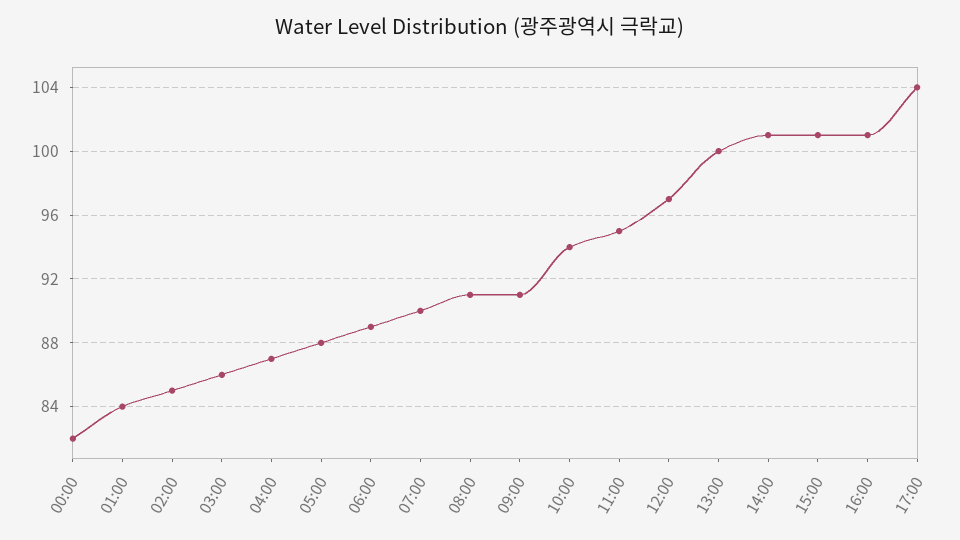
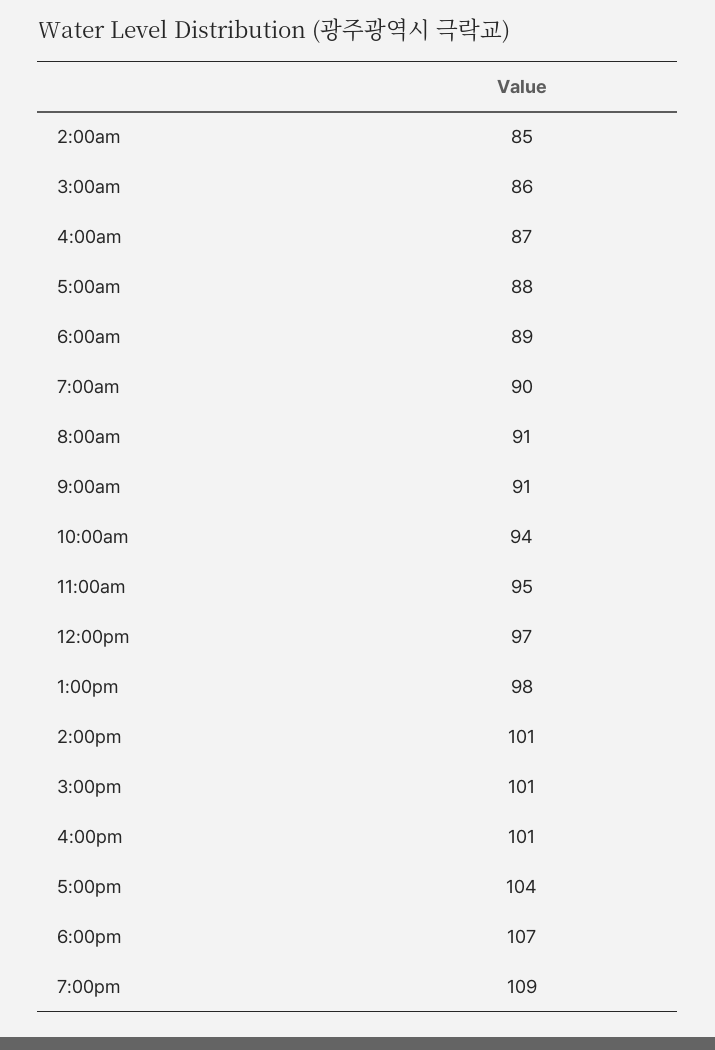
00:00: 82 -> none
01:00: 84 -> none
13:00: 100 -> 98
6:00pm: none -> 107
7:00pm: none -> 109

